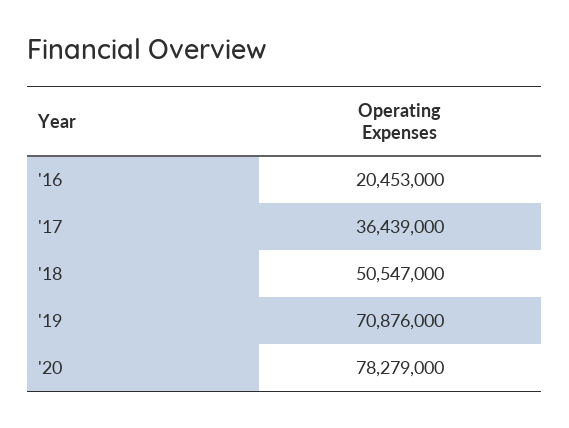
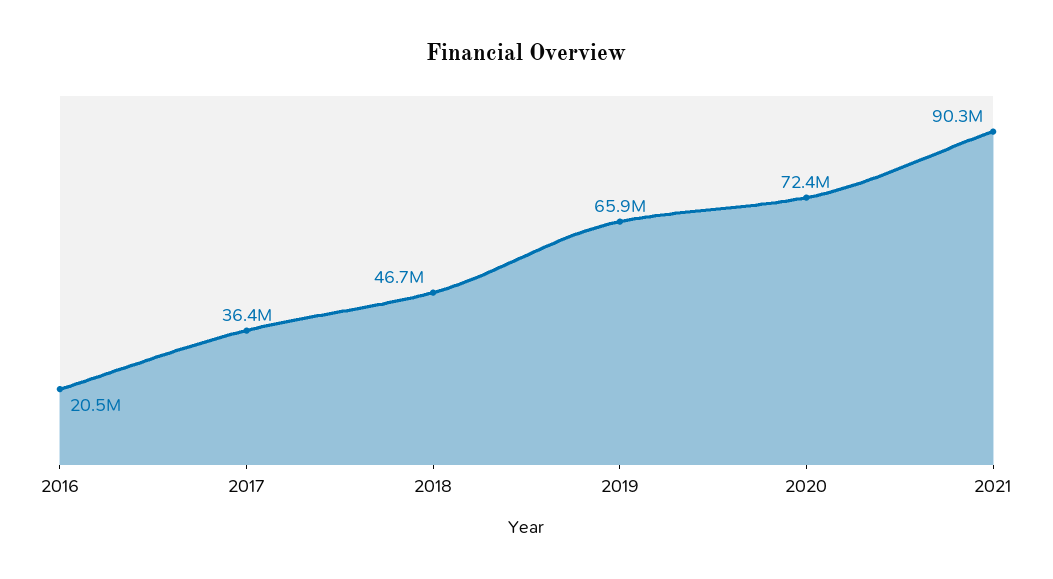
'18: 50547000 -> 46700000
'19: 70876000 -> 65900000
'20: 78279000 -> 72400000
2021: none -> 90300000

